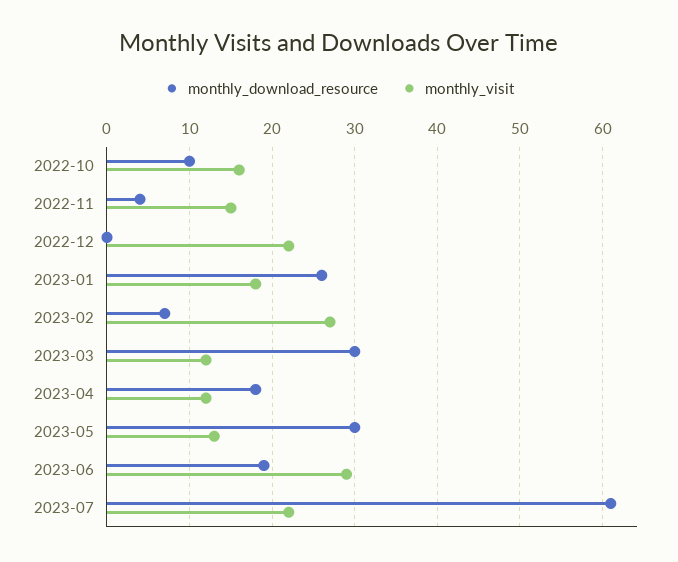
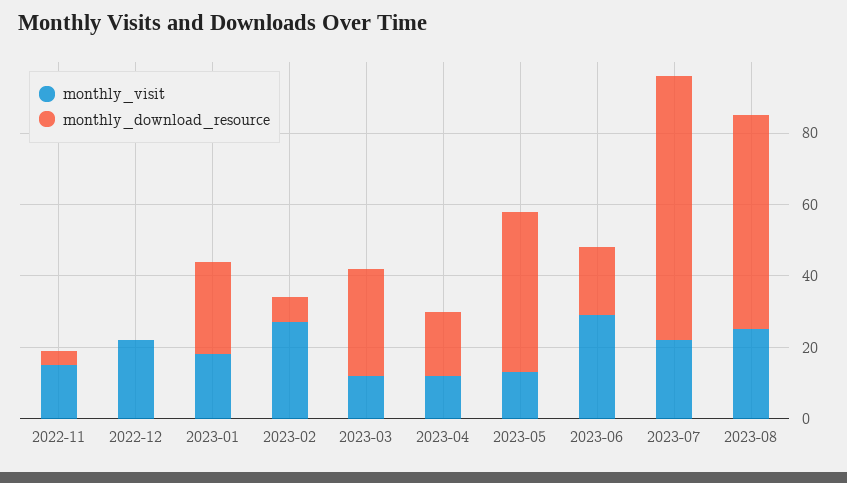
monthly_download_resource, 2022-10: 10 -> none
monthly_visit, 2022-10: 16 -> none
monthly_download_resource, 2023-05: 30 -> 45
monthly_download_resource, 2023-07: 61 -> 75
monthly_visit, 2023-08: none -> 25
monthly_download_resource, 2023-08: none -> 60

